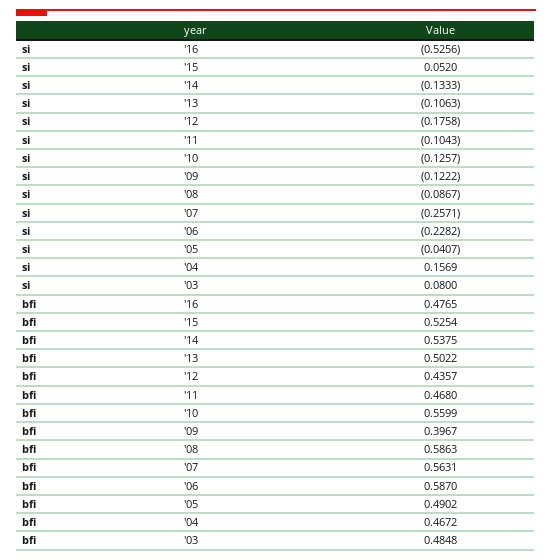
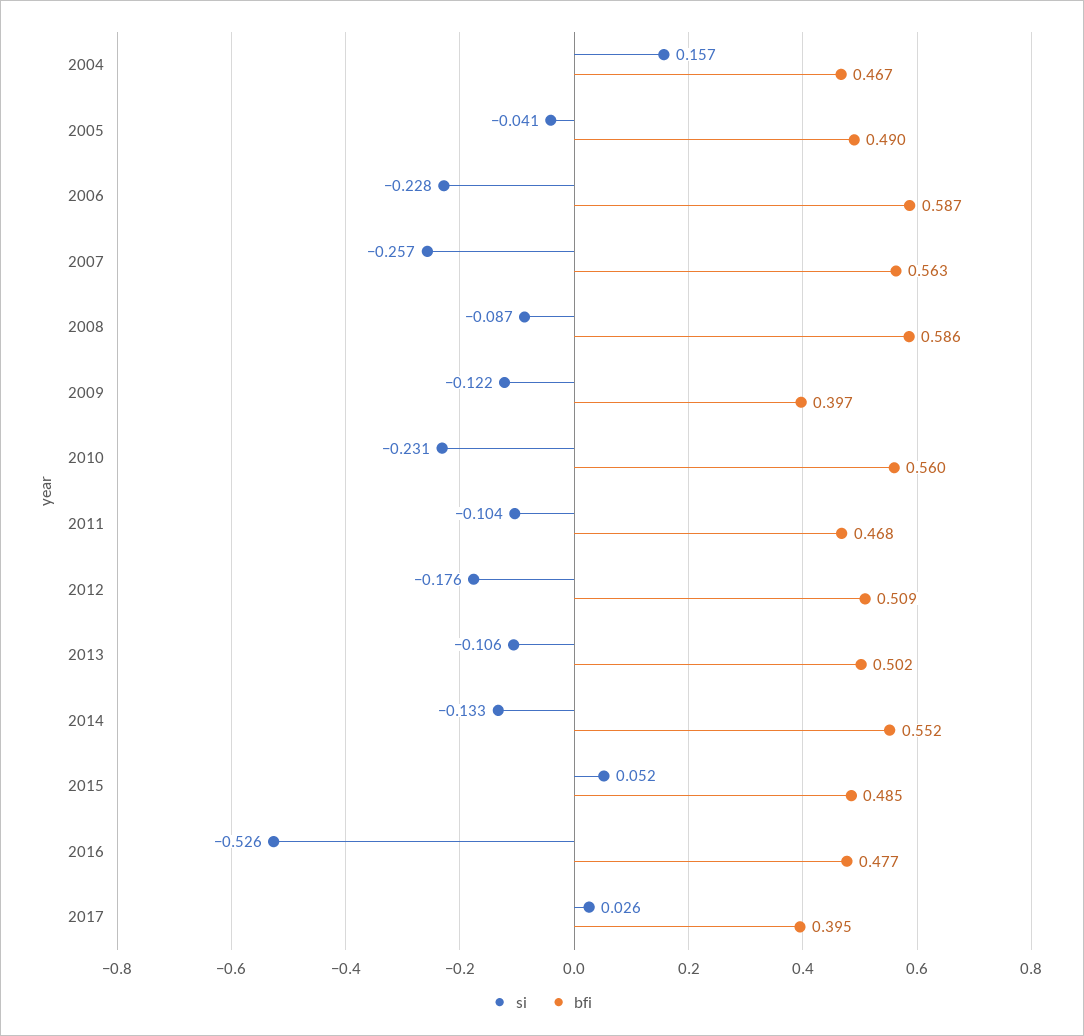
si, '10: -0.1257 -> -0.231
si, '03: 0.08 -> none
bfi, '15: 0.5254 -> 0.485
bfi, '14: 0.5375 -> 0.552
bfi, '12: 0.4357 -> 0.509
bfi, '03: 0.4848 -> none
si, 2017: none -> 0.026
bfi, 2017: none -> 0.395

